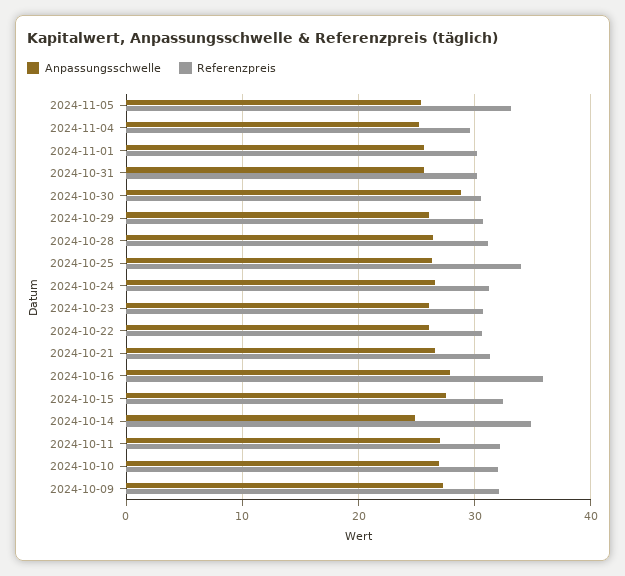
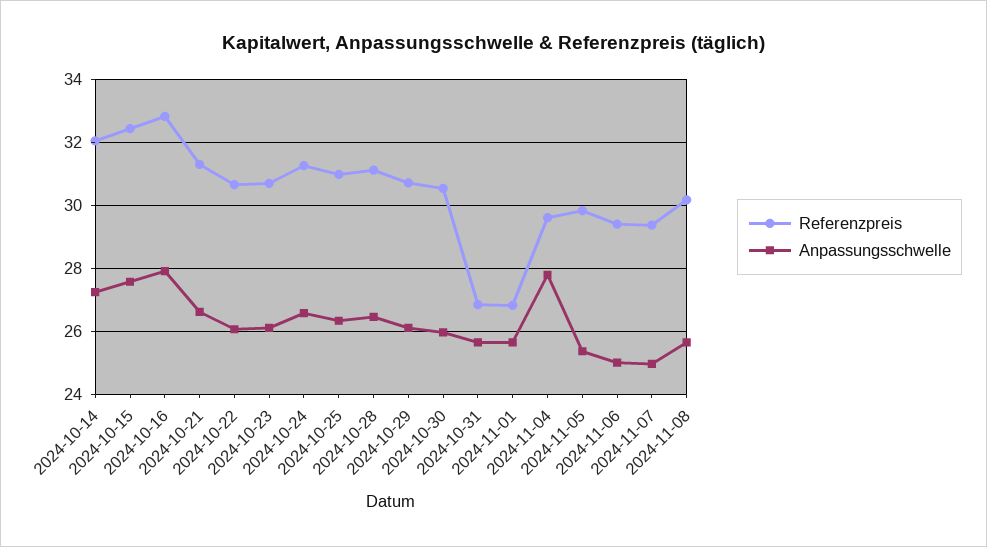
Referenzpreis, 2024-11-05: 33 -> 29.8
Anpassungsschwelle, 2024-11-04: 25 -> 27.8
Referenzpreis, 2024-11-01: 30 -> 26.8
Referenzpreis, 2024-10-31: 30 -> 26.8
Anpassungsschwelle, 2024-10-30: 29 -> 26
Referenzpreis, 2024-10-25: 34 -> 31
Referenzpreis, 2024-10-16: 36 -> 32.8
Anpassungsschwelle, 2024-10-14: 25 -> 27.2
Referenzpreis, 2024-10-14: 35 -> 32
Anpassungsschwelle, 2024-10-11: 27 -> none
Referenzpreis, 2024-10-11: 32 -> none
Anpassungsschwelle, 2024-10-10: 27 -> none
Referenzpreis, 2024-10-10: 32 -> none
Anpassungsschwelle, 2024-10-09: 27 -> none
Referenzpreis, 2024-10-09: 32 -> none
Referenzpreis, 2024-11-06: none -> 29.4
Anpassungsschwelle, 2024-11-06: none -> 25
Referenzpreis, 2024-11-07: none -> 29.4
Anpassungsschwelle, 2024-11-07: none -> 25
Referenzpreis, 2024-11-08: none -> 30.2
Anpassungsschwelle, 2024-11-08: none -> 25.6

